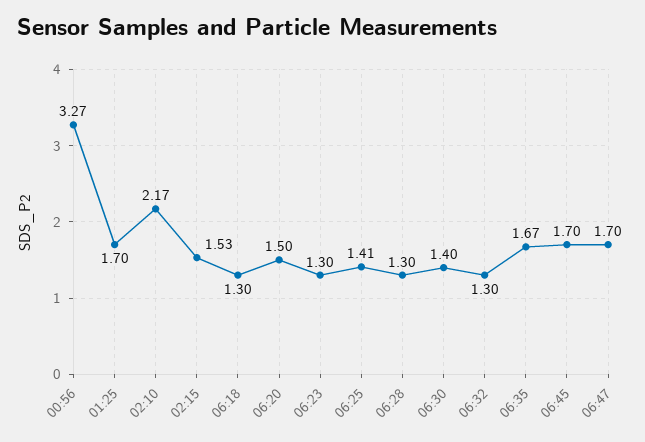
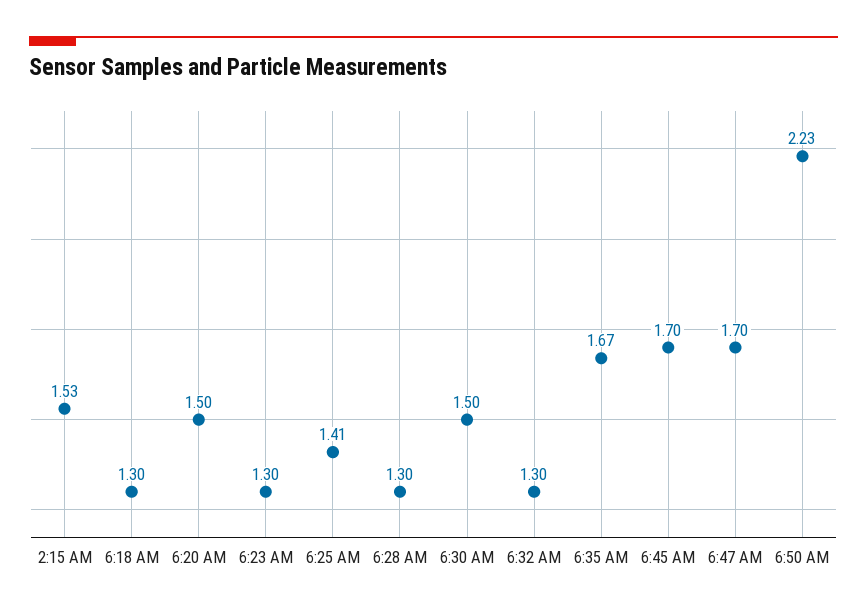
00:56: 3.27 -> none
01:25: 1.7 -> none
02:10: 2.17 -> none
06:30: 1.4 -> 1.5
6:50 AM: none -> 2.23

